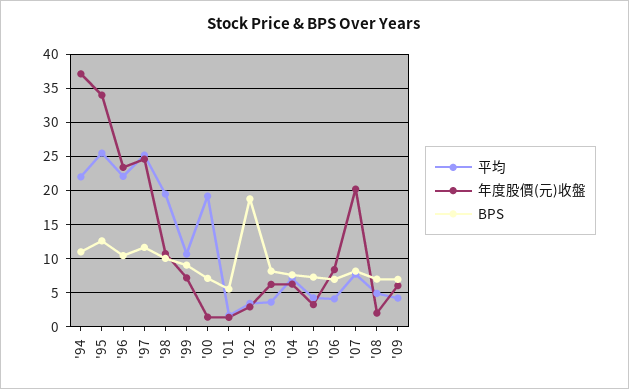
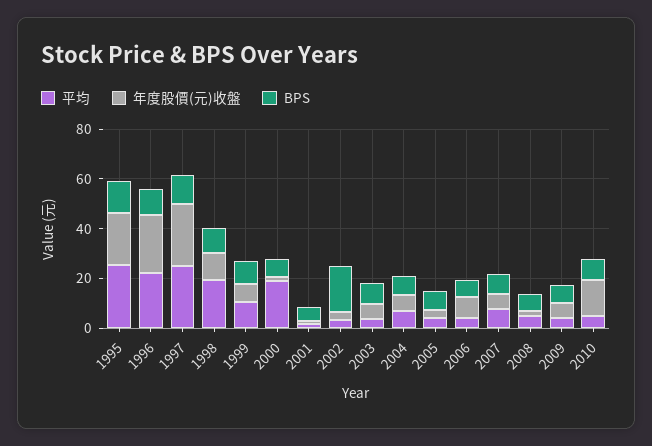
平均, '94: 22 -> none
年度股價(元)收盤, '94: 37 -> none
BPS, '94: 11 -> none
年度股價(元)收盤, '95: 34 -> 20
年度股價(元)收盤, '07: 20 -> 5
平均, 2010: none -> 5
年度股價(元)收盤, 2010: none -> 15
BPS, 2010: none -> 10

